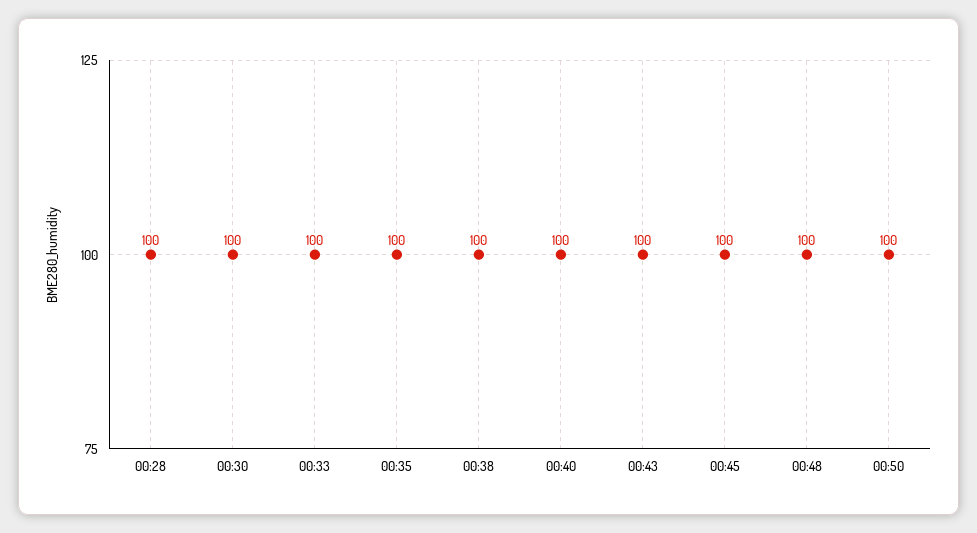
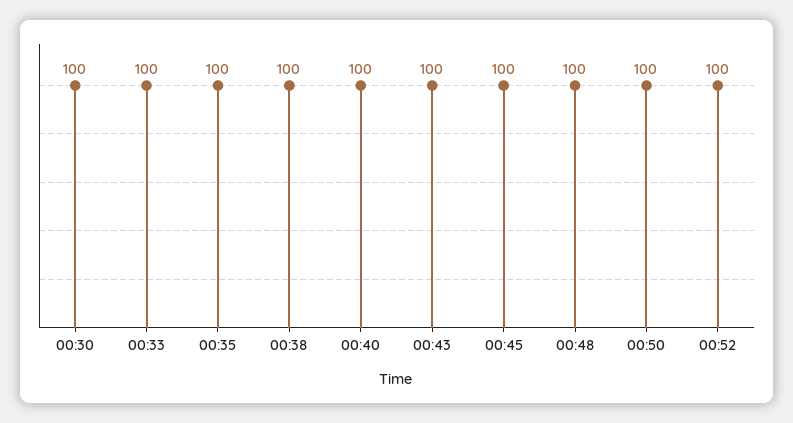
00:28: 100 -> none
00:52: none -> 100

